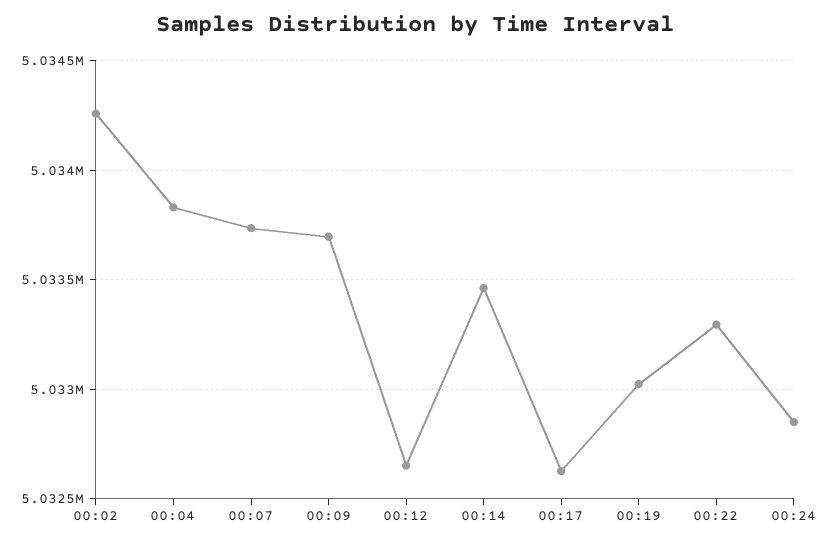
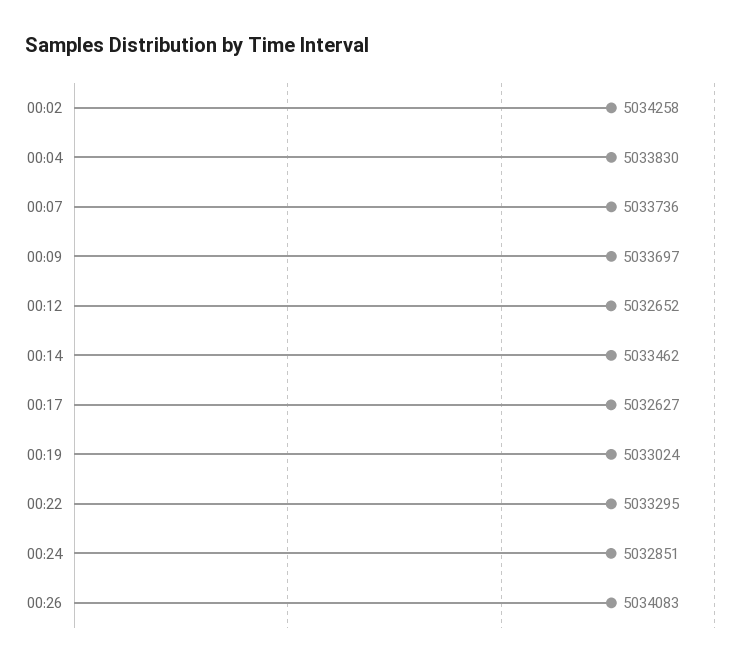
00:26: none -> 5034083

